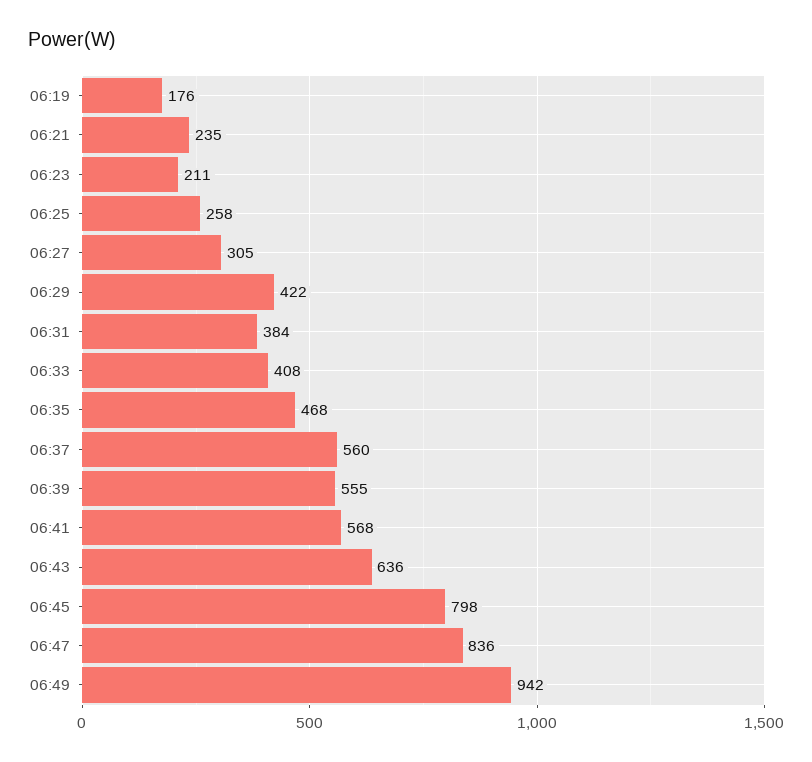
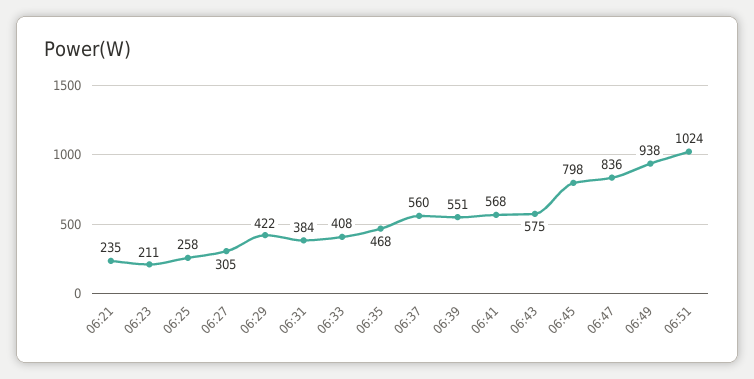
06:19: 176 -> none
06:39: 555 -> 551
06:43: 636 -> 575
06:49: 942 -> 938
06:51: none -> 1024

